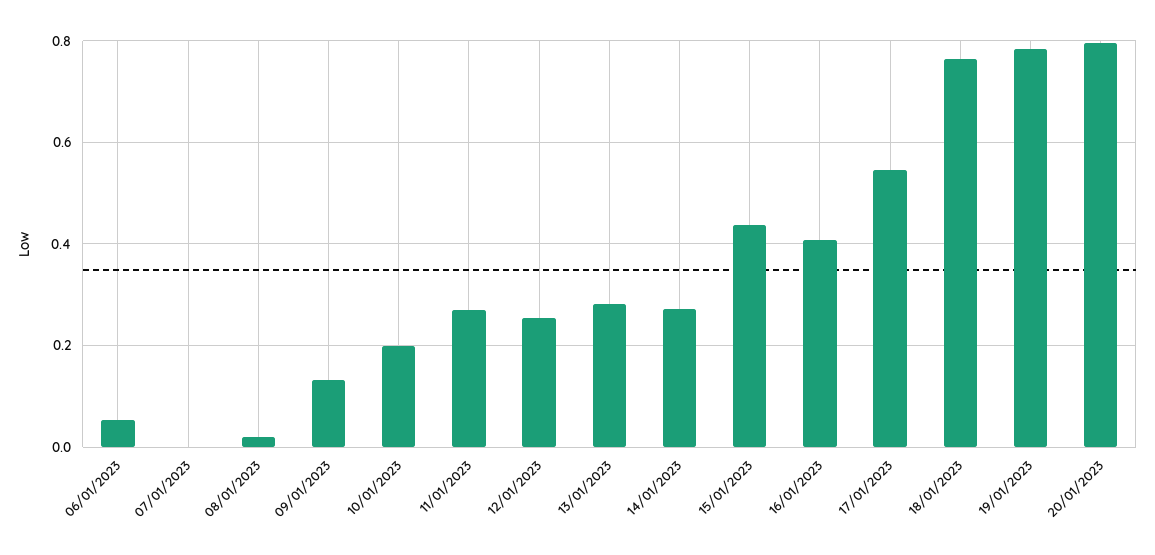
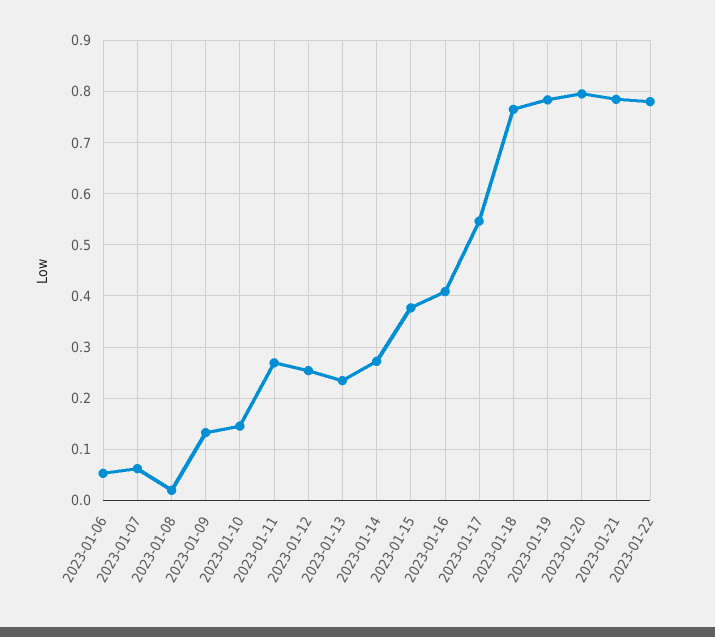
07/01/2023: 0 -> 0.06
10/01/2023: 0.2 -> 0.14
13/01/2023: 0.28 -> 0.24
15/01/2023: 0.44 -> 0.38
2023-01-21: none -> 0.78
2023-01-22: none -> 0.78

